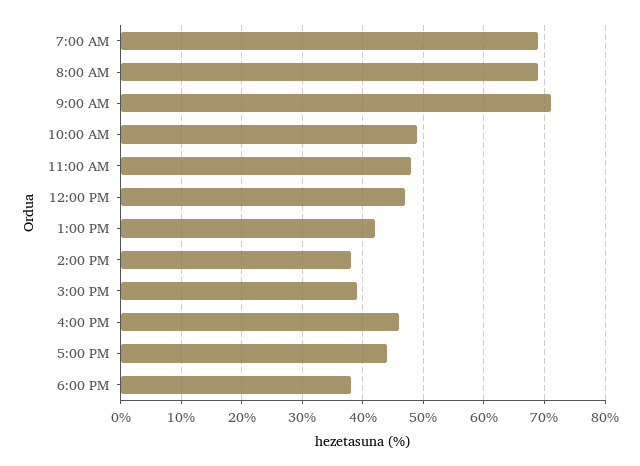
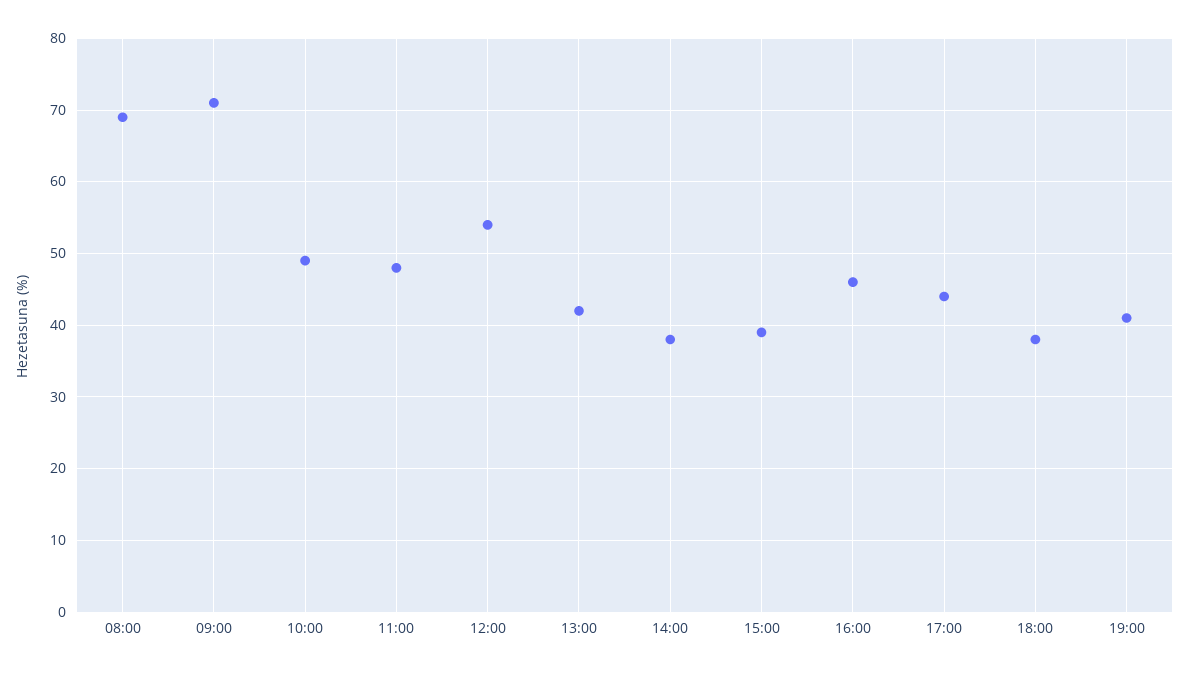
7:00 AM: 69 -> none
12:00 PM: 47 -> 54
19:00: none -> 41

